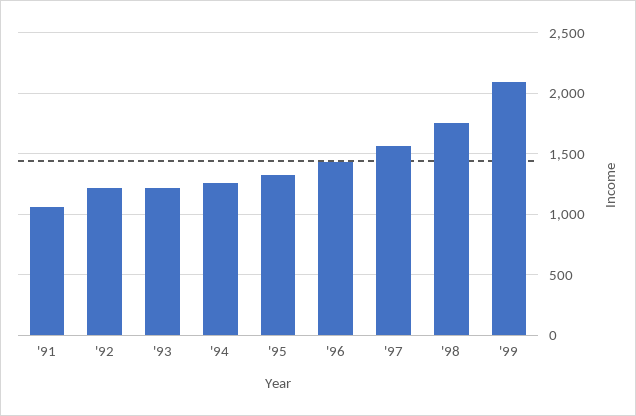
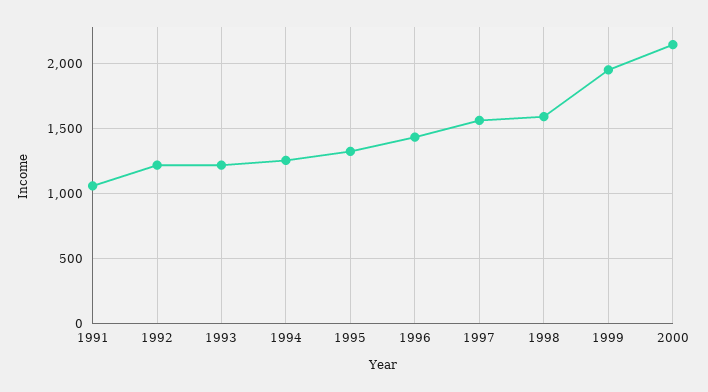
'98: 1750 -> 1600
'99: 2100 -> 1950
2000: none -> 2150

